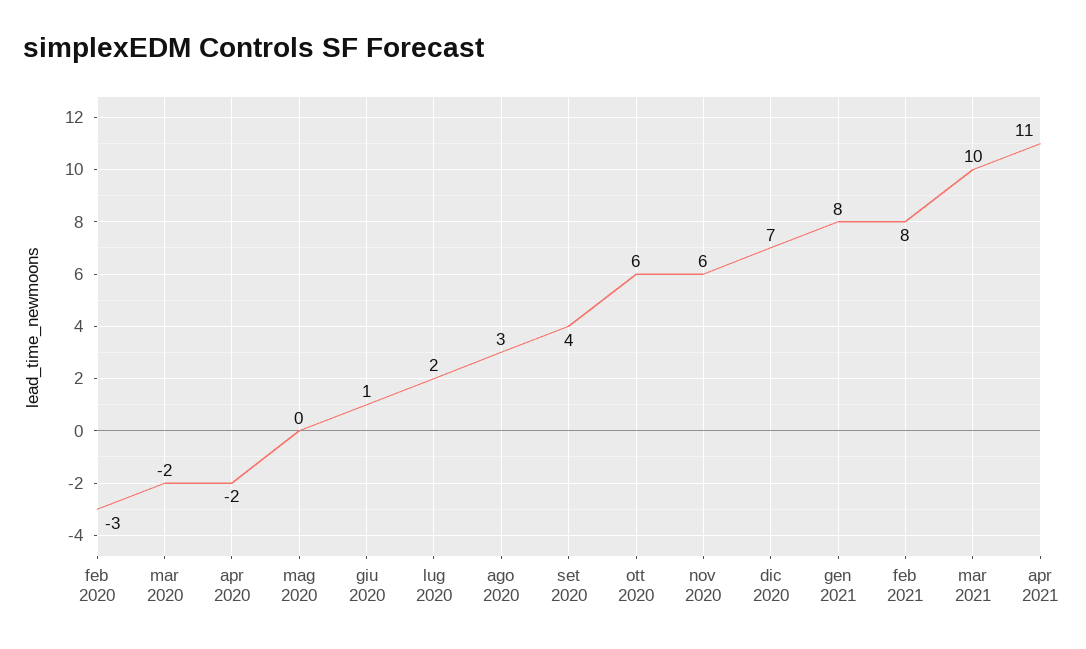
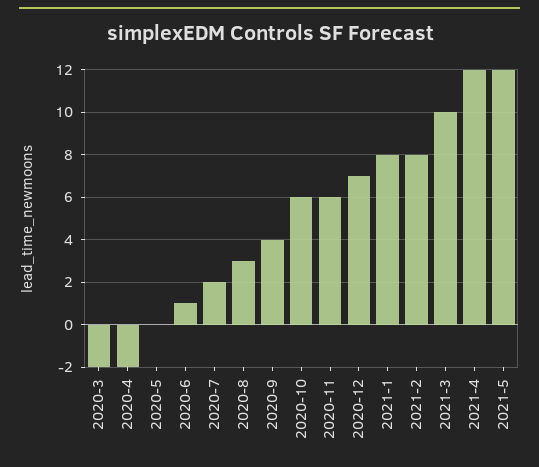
feb 2020: -3 -> none
apr 2021: 11 -> 12
2021-5: none -> 12

